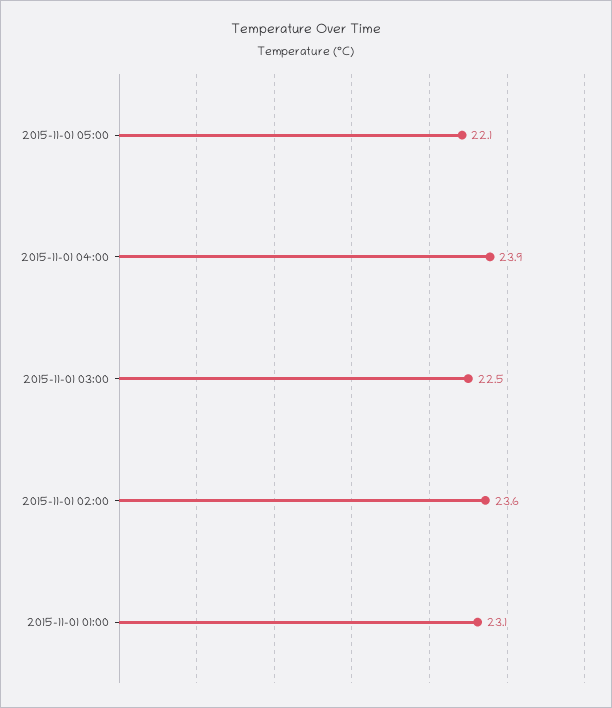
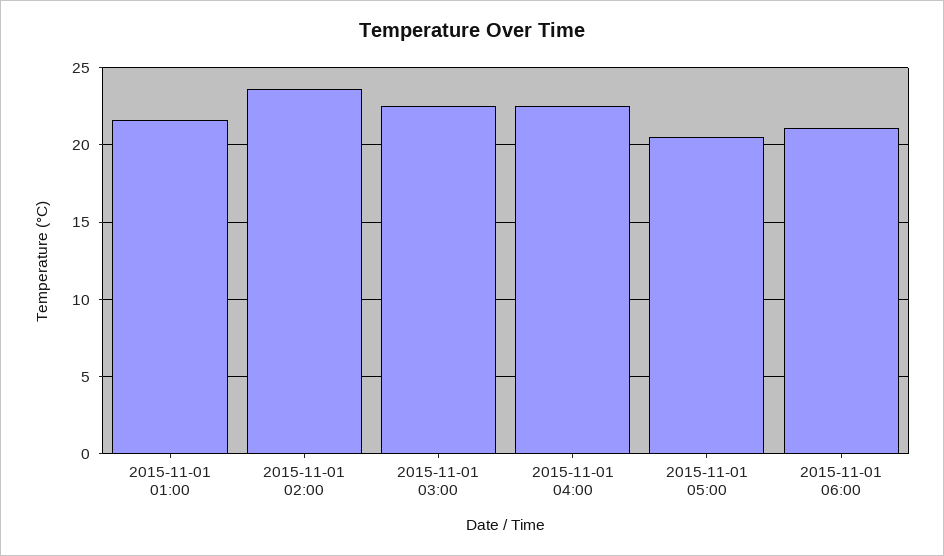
2015-11-01 05:00: 22.1 -> 20.5
2015-11-01 04:00: 23.9 -> 22.5
2015-11-01 01:00: 23.1 -> 21.5
2015-11-01 06:00: none -> 21

